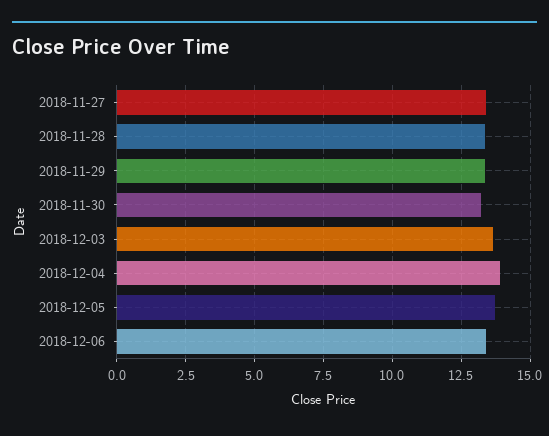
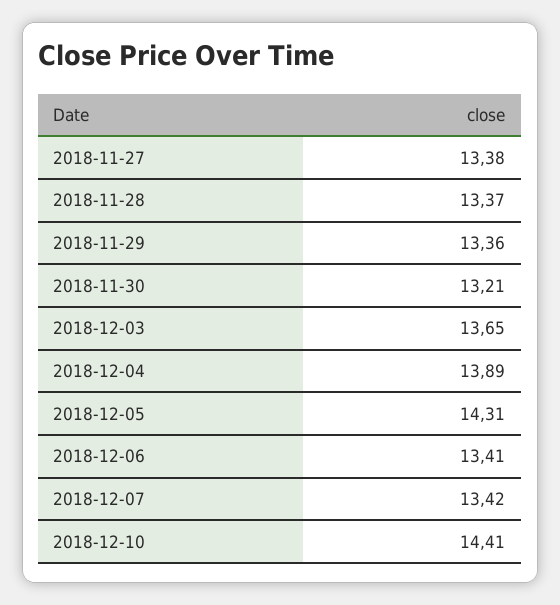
2018-12-05: 13.75 -> 14.31
2018-12-07: none -> 13.42
2018-12-10: none -> 14.41

